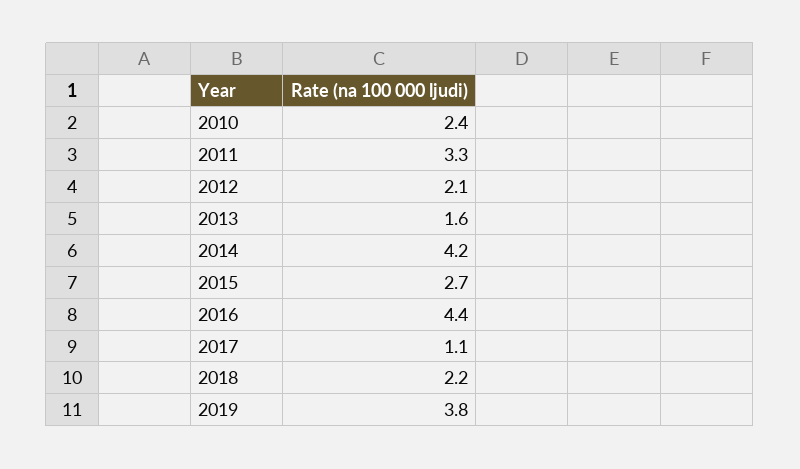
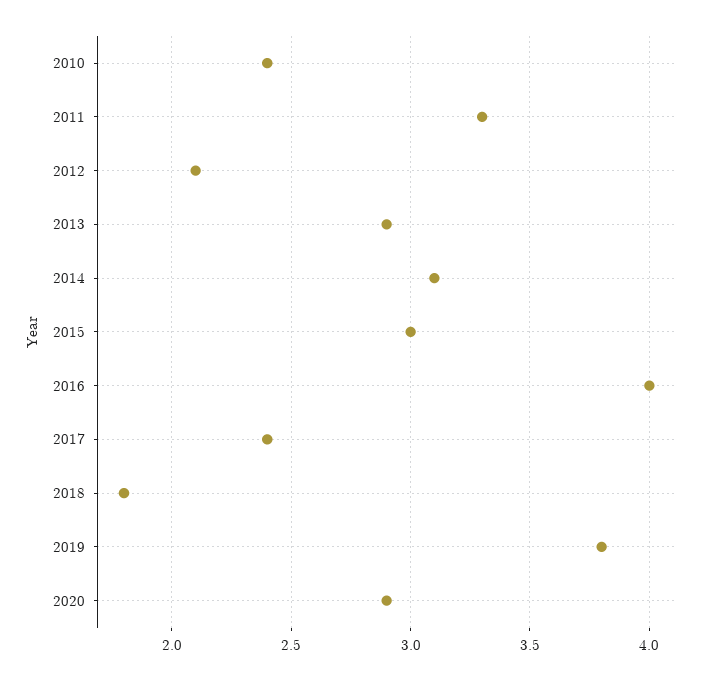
2013: 1.6 -> 2.9
2014: 4.2 -> 3.1
2015: 2.7 -> 3
2016: 4.4 -> 4
2017: 1.1 -> 2.4
2018: 2.2 -> 1.8
2020: none -> 2.9

